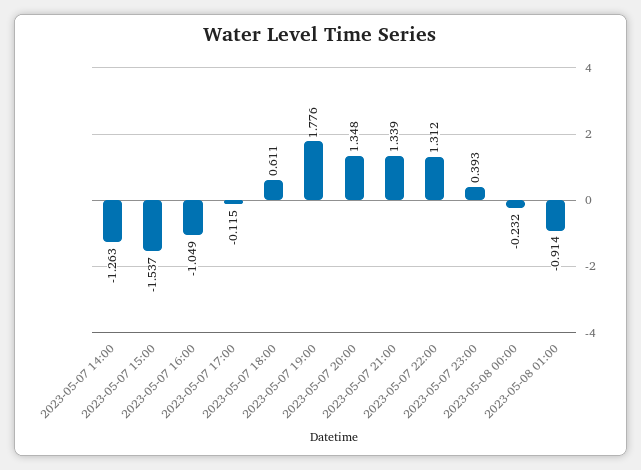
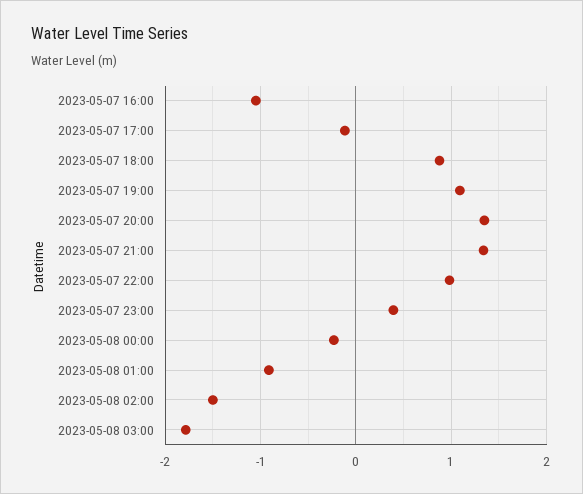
2023-05-07 14:00: -1.263 -> none
2023-05-07 15:00: -1.537 -> none
2023-05-07 18:00: 0.611 -> 0.9
2023-05-07 19:00: 1.776 -> 1.1
2023-05-07 22:00: 1.312 -> 1
2023-05-08 02:00: none -> -1.5
2023-05-08 03:00: none -> -1.8

